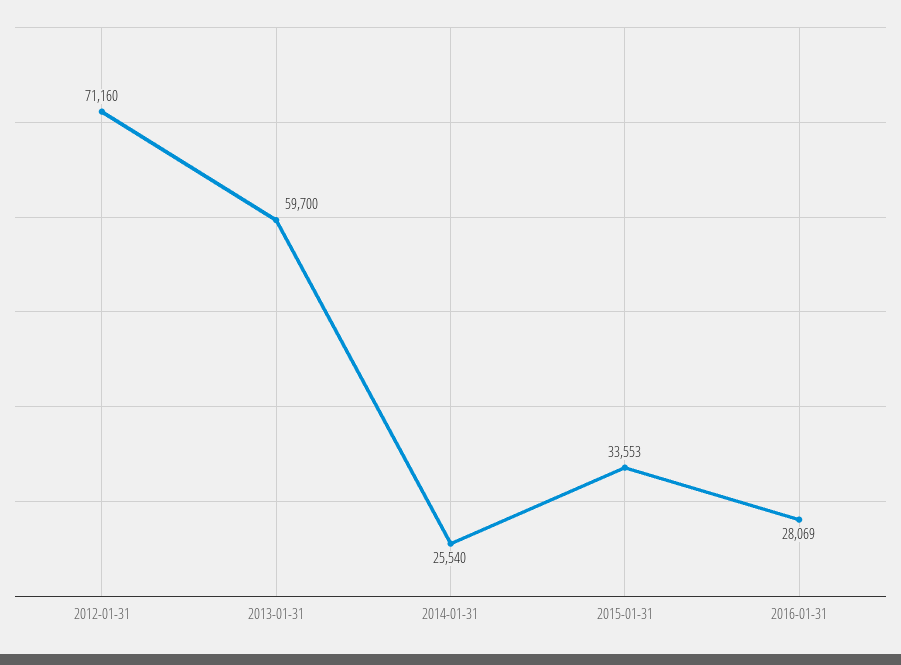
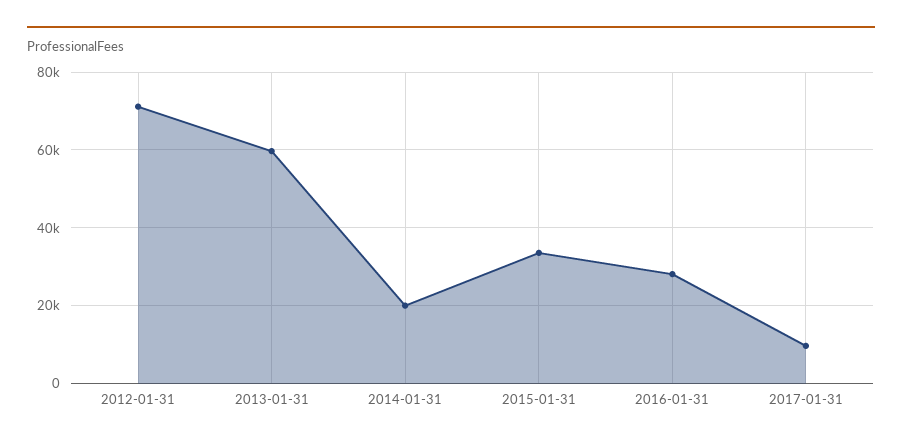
2014-01-31: 25540 -> 20000
2017-01-31: none -> 10000

